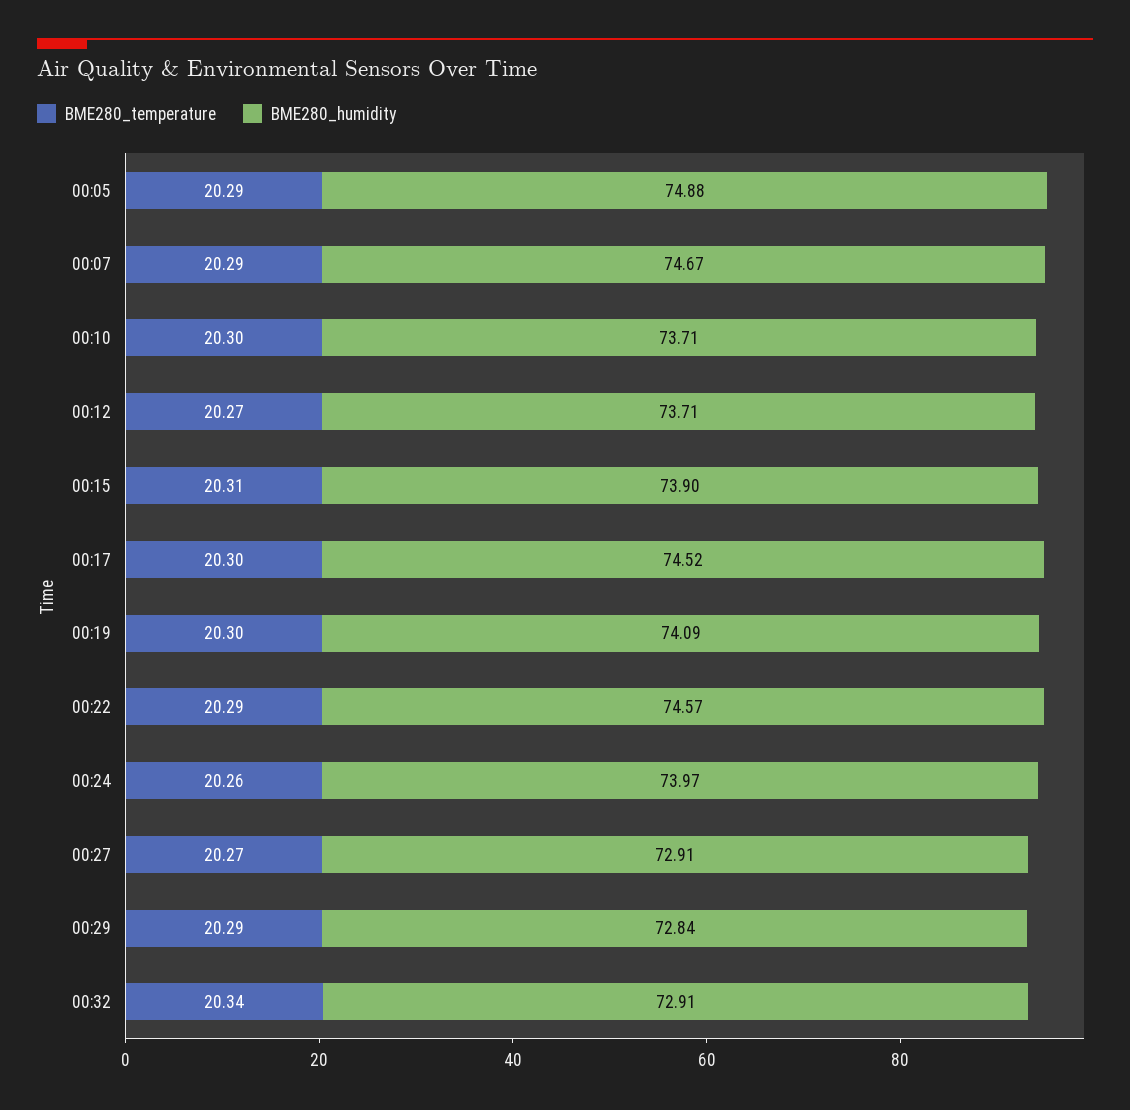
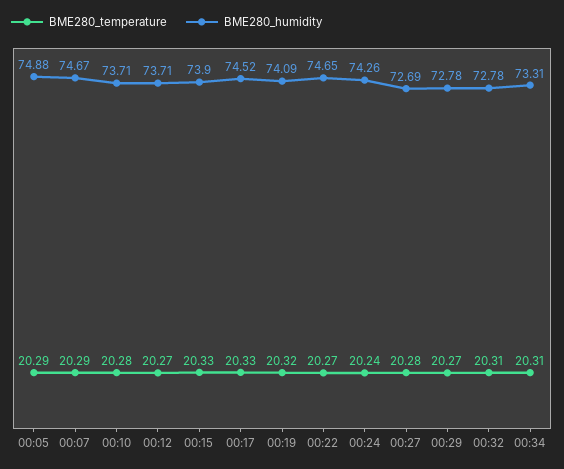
BME280_temperature, 00:10: 20.3 -> 20.28
BME280_temperature, 00:15: 20.31 -> 20.33
BME280_temperature, 00:17: 20.3 -> 20.33
BME280_temperature, 00:19: 20.3 -> 20.32
BME280_temperature, 00:22: 20.29 -> 20.27
BME280_humidity, 00:22: 74.57 -> 74.65
BME280_temperature, 00:24: 20.26 -> 20.24
BME280_humidity, 00:24: 73.97 -> 74.26
BME280_temperature, 00:27: 20.27 -> 20.28
BME280_humidity, 00:27: 72.91 -> 72.69
BME280_temperature, 00:29: 20.29 -> 20.27
BME280_humidity, 00:29: 72.84 -> 72.78
BME280_temperature, 00:32: 20.34 -> 20.31
BME280_humidity, 00:32: 72.91 -> 72.78
BME280_temperature, 00:34: none -> 20.31
BME280_humidity, 00:34: none -> 73.31

